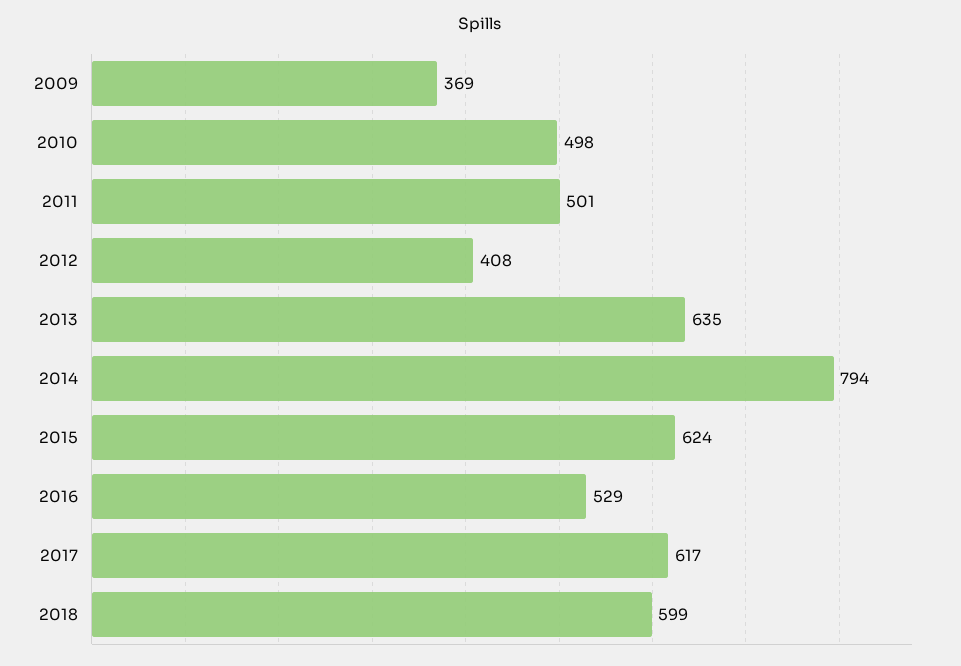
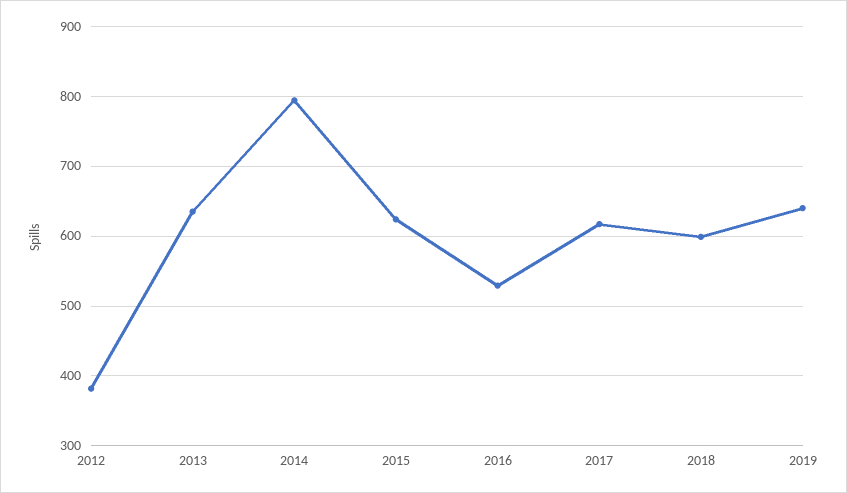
2009: 369 -> none
2010: 498 -> none
2011: 501 -> none
2012: 408 -> 380
2019: none -> 640

